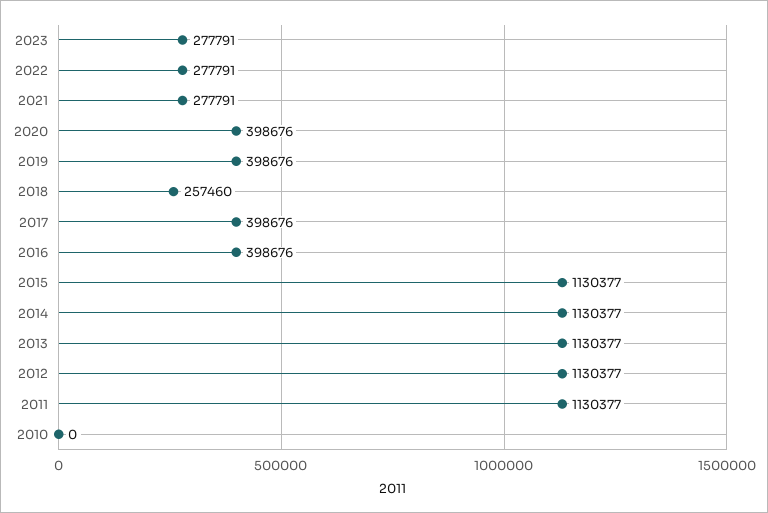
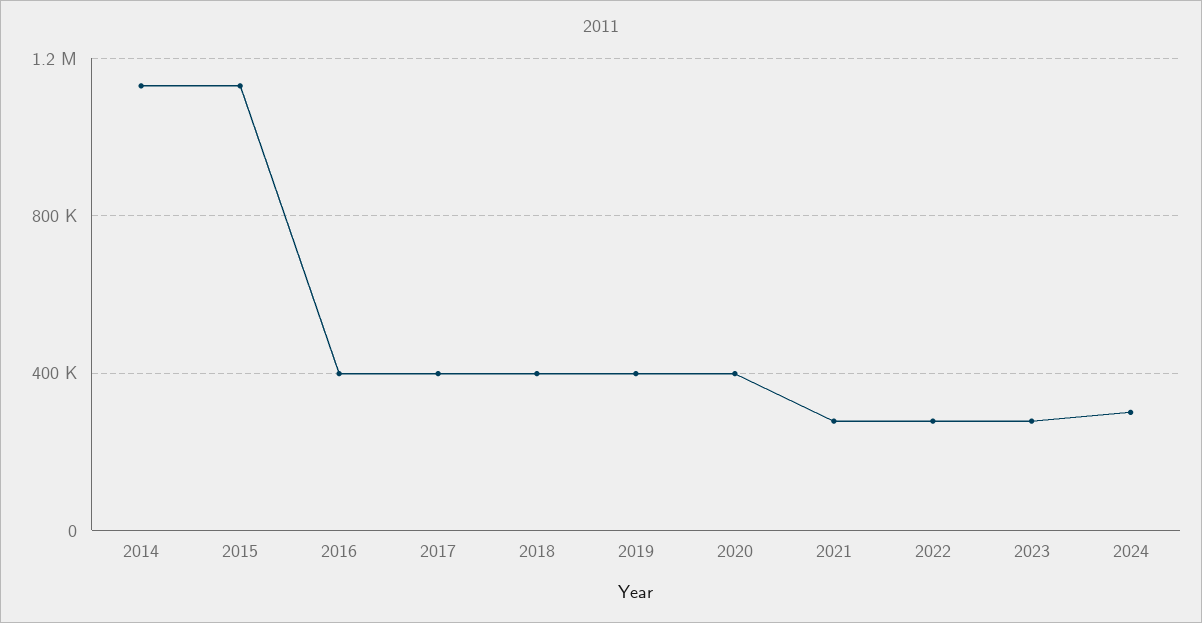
2018: 257460 -> 400000
2013: 1130377 -> none
2012: 1130377 -> none
2011: 1130377 -> none
2010: 0 -> none
2024: none -> 300000

